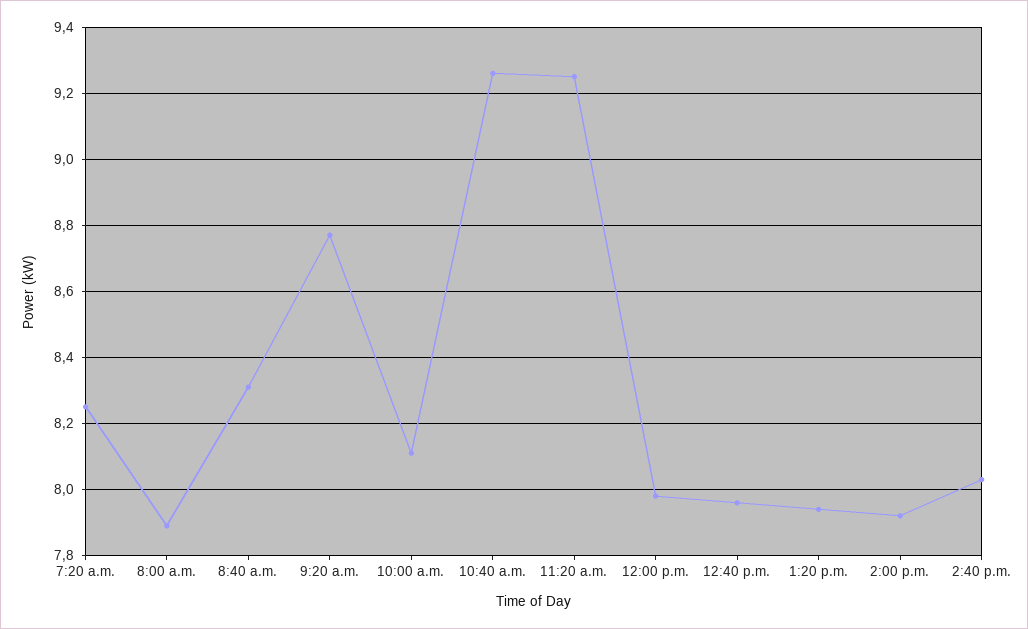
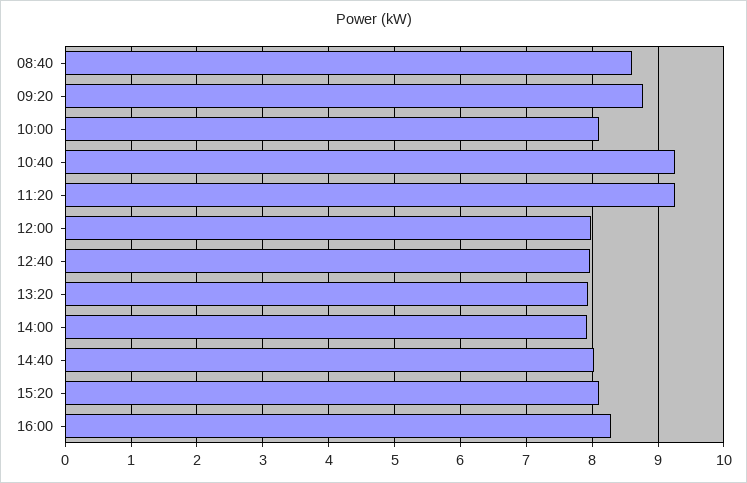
7:20 a.m.: 8.25 -> none
8:00 a.m.: 7.9 -> none
8:40 a.m.: 8.3 -> 8.6
15:20: none -> 8.1
16:00: none -> 8.3

